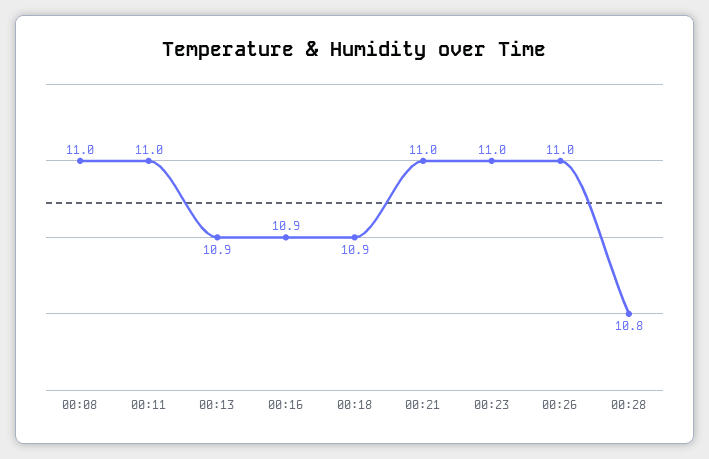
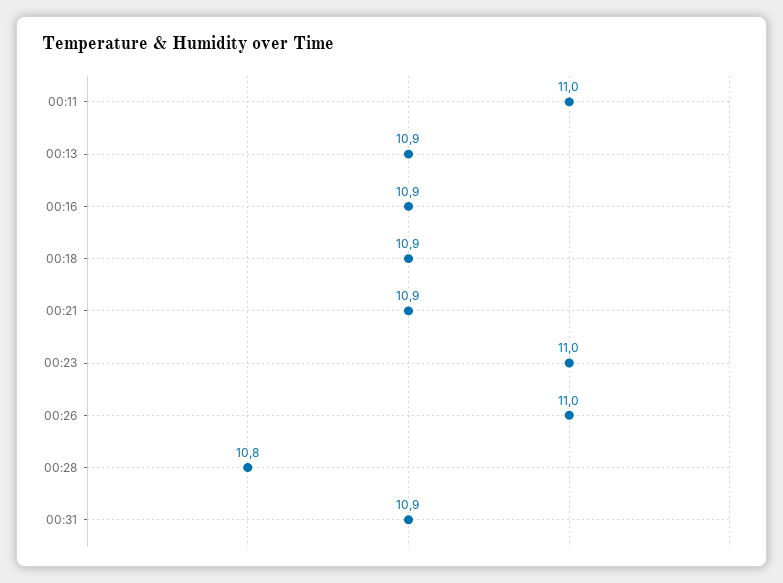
00:08: 11 -> none
00:21: 11 -> 10.9
00:31: none -> 10.9

